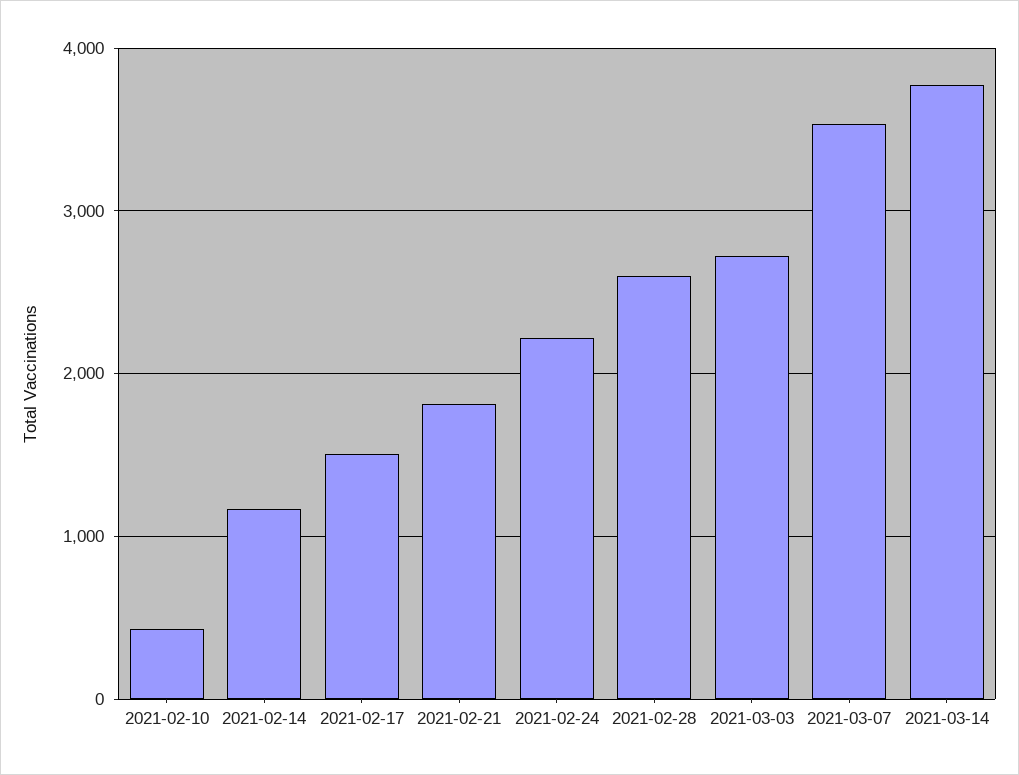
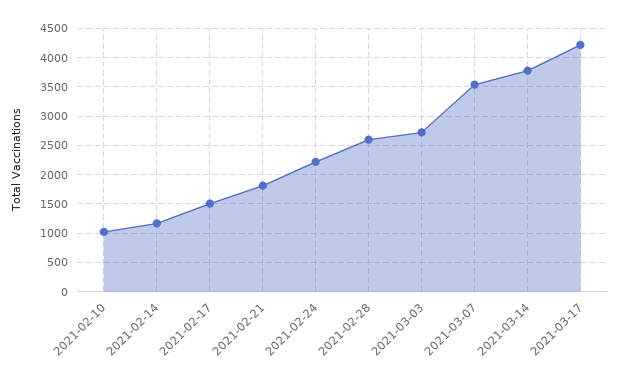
2021-02-10: 400 -> 1000
2021-03-17: none -> 4250

